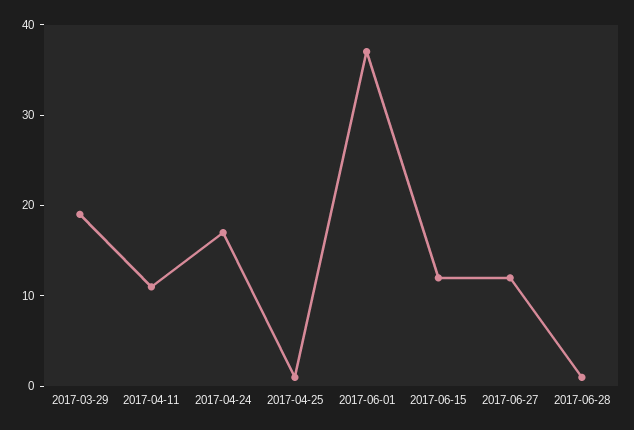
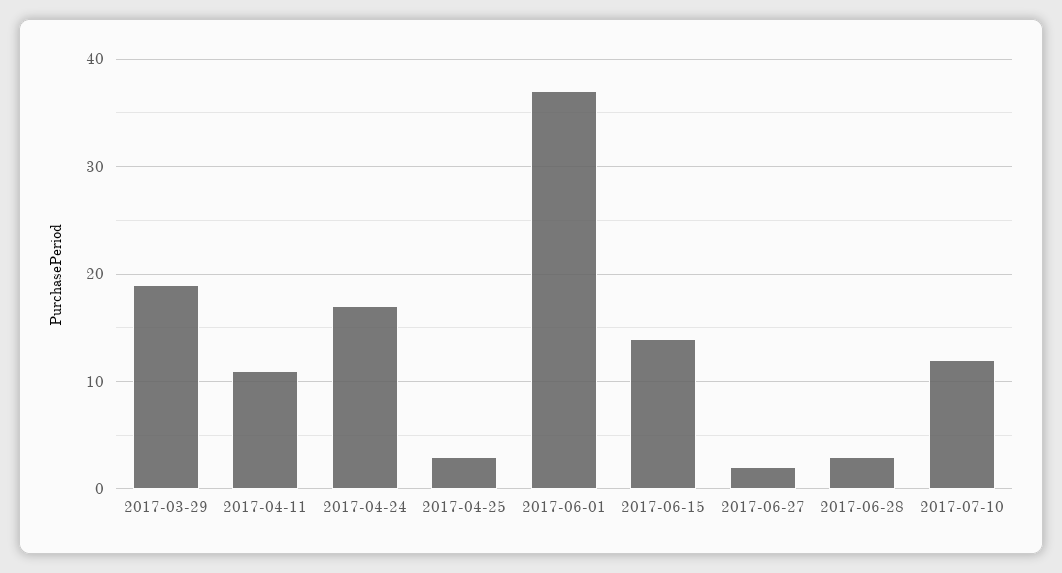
2017-04-25: 1 -> 3
2017-06-15: 12 -> 14
2017-06-27: 12 -> 2
2017-06-28: 1 -> 3
2017-07-10: none -> 12

